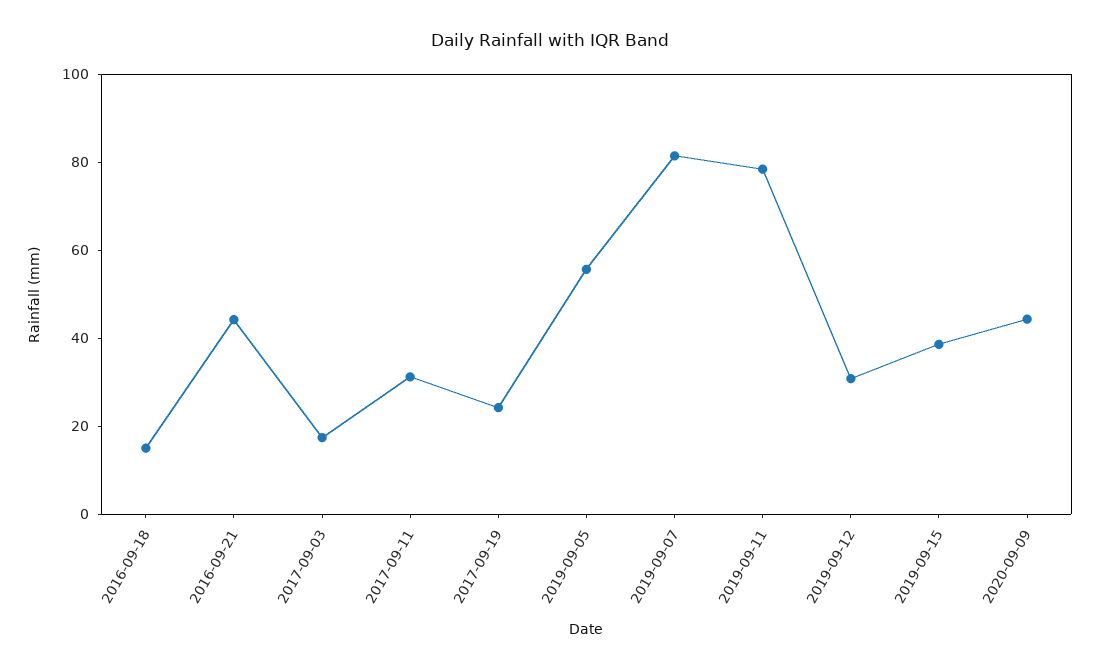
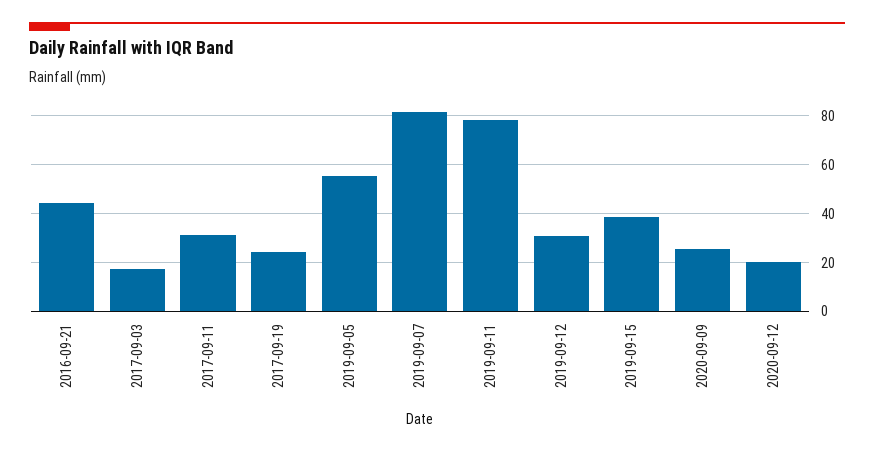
2016-09-18: 15 -> none
2020-09-09: 45 -> 25
2020-09-12: none -> 20

